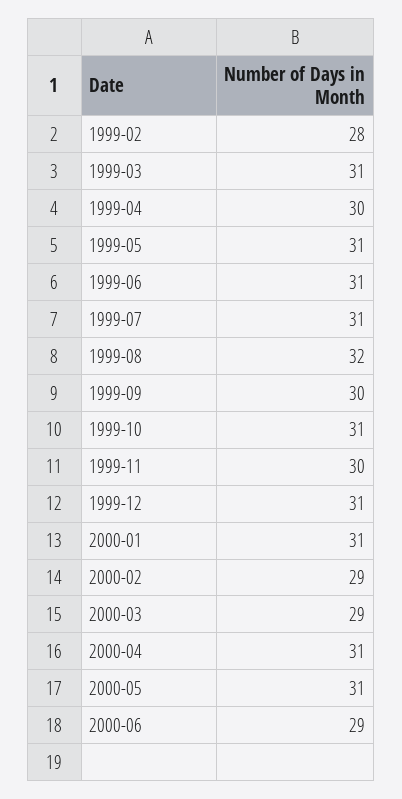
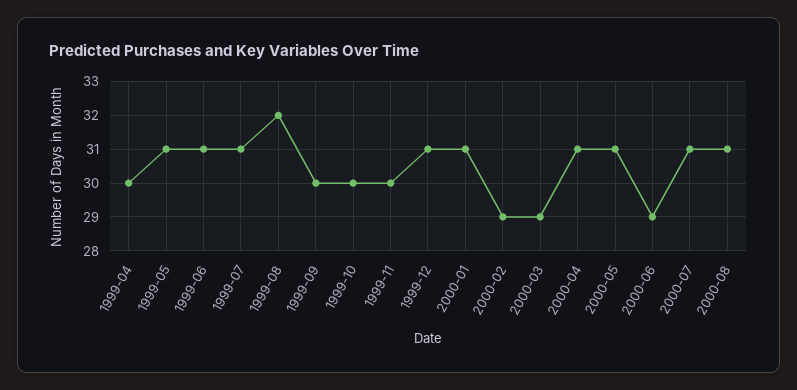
1999-02: 28 -> none
1999-03: 31 -> none
1999-10: 31 -> 30
2000-07: none -> 31
2000-08: none -> 31

